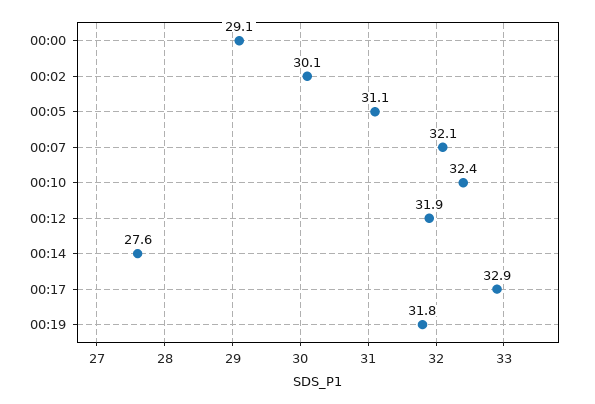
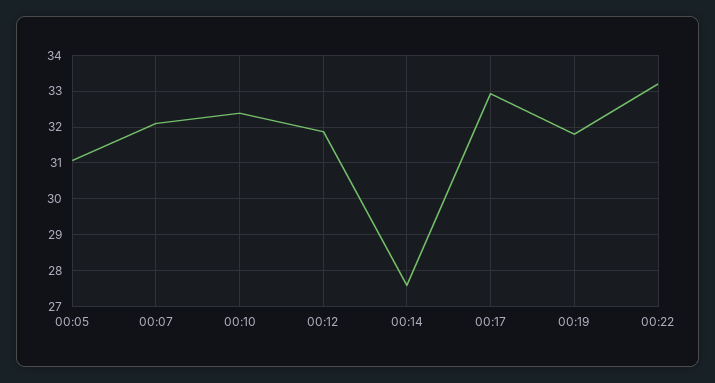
00:00: 29.1 -> none
00:02: 30.1 -> none
00:22: none -> 33.2

